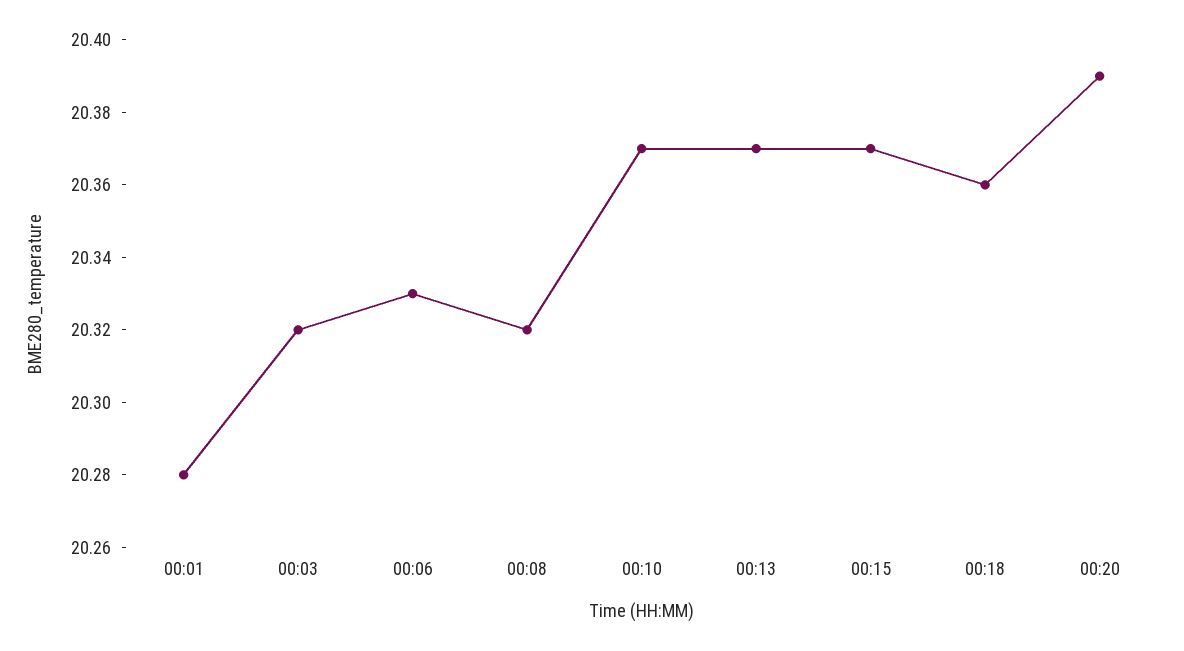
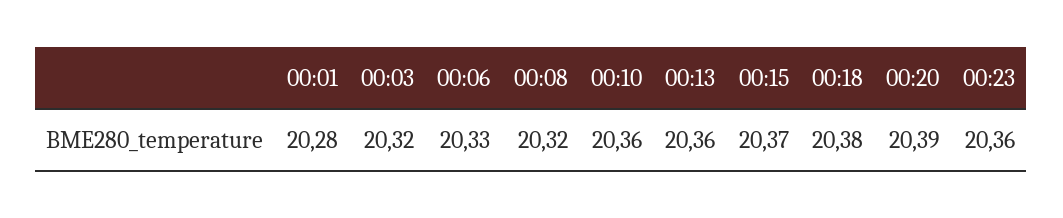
00:10: 20.37 -> 20.36
00:13: 20.37 -> 20.36
00:18: 20.36 -> 20.38
00:23: none -> 20.36

